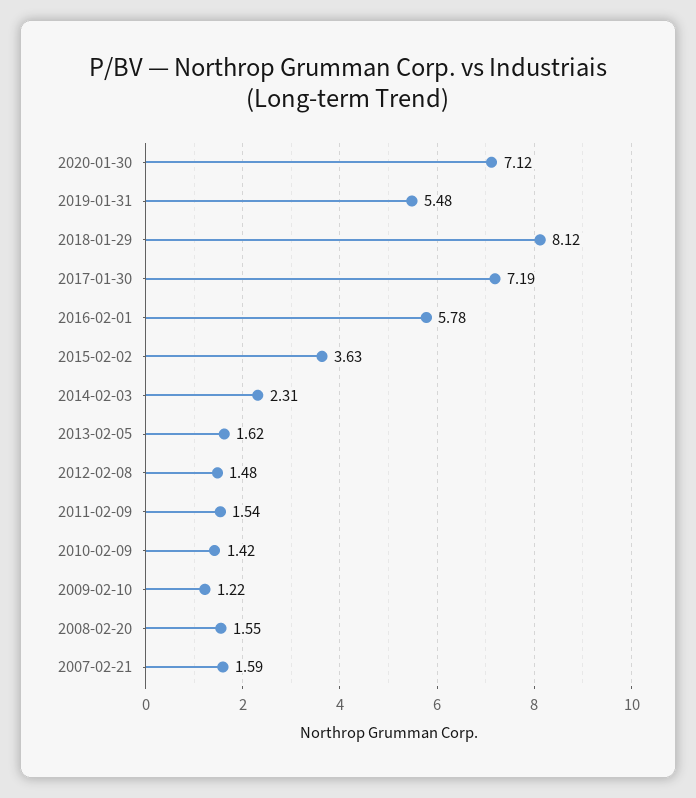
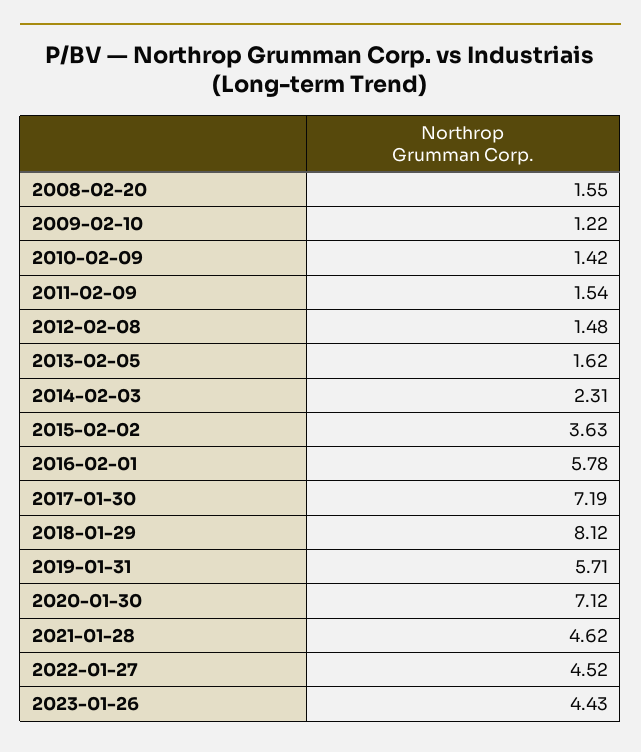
2019-01-31: 5.48 -> 5.71
2007-02-21: 1.59 -> none
2021-01-28: none -> 4.62
2022-01-27: none -> 4.52
2023-01-26: none -> 4.43

